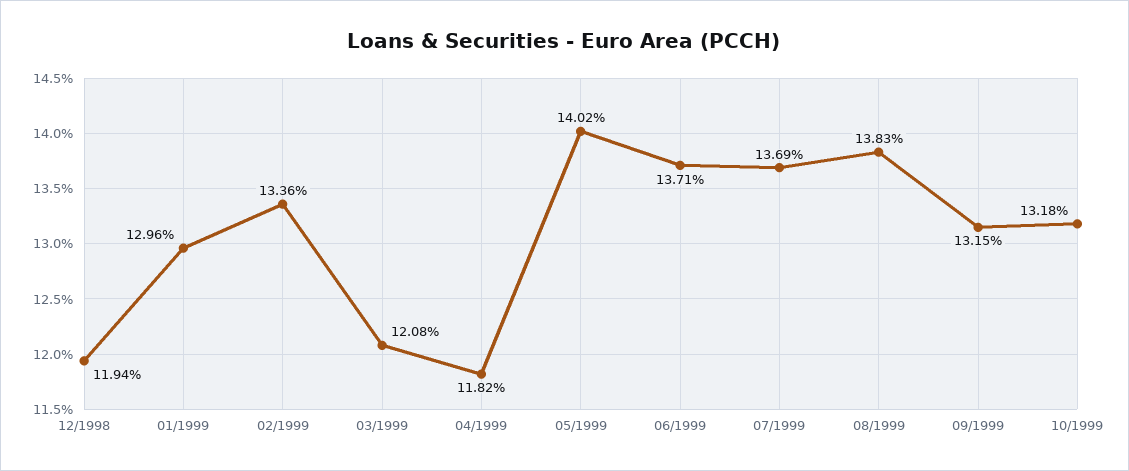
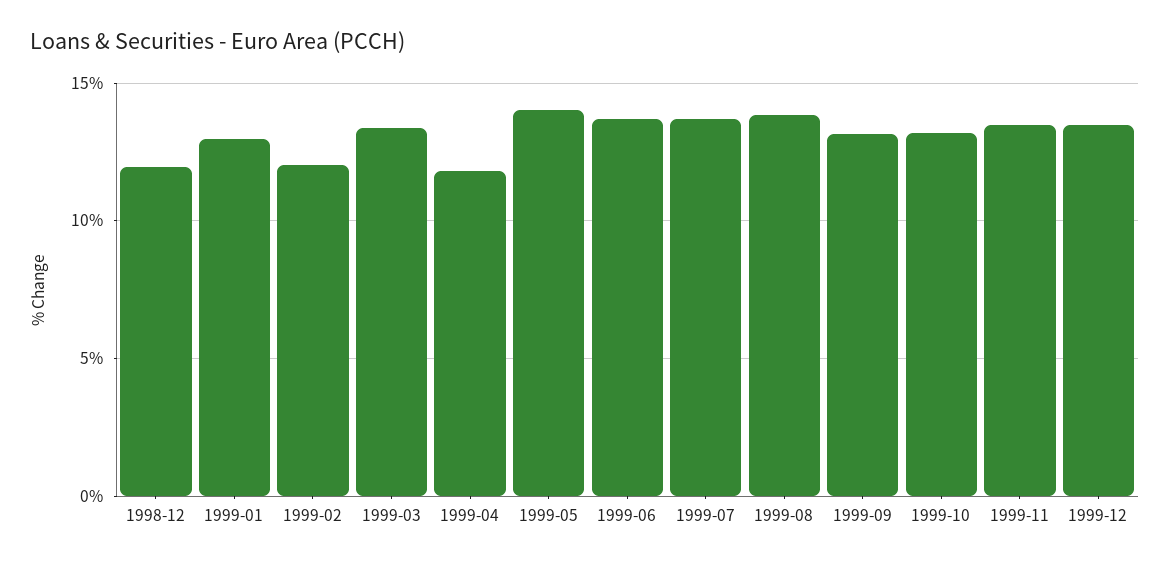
02/1999: 13.36 -> 12
03/1999: 12.08 -> 13.5
1999-11: none -> 13.5
1999-12: none -> 13.5

